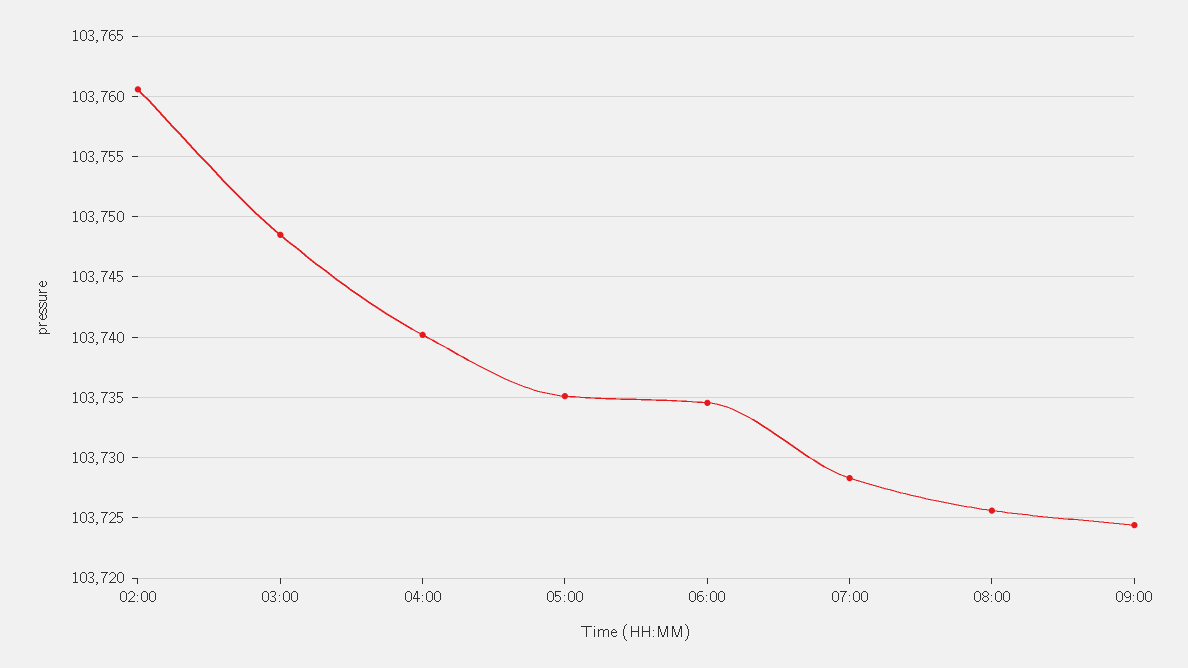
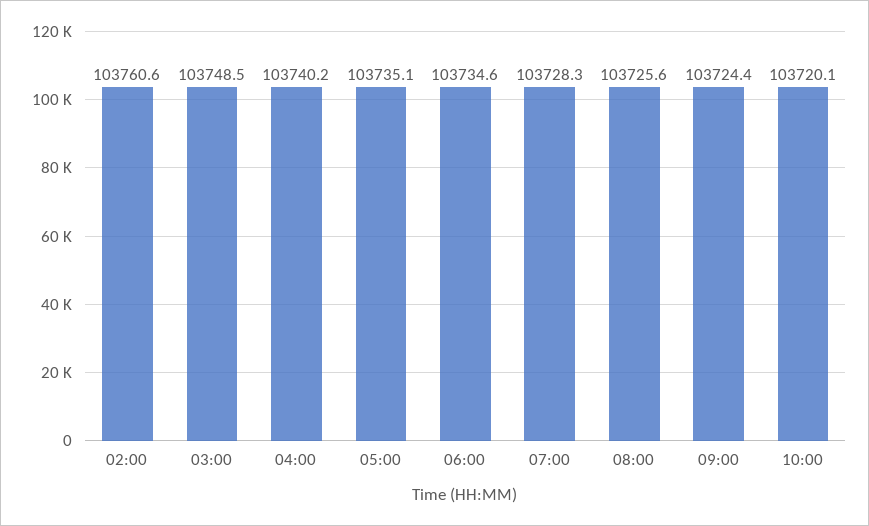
10:00: none -> 103720.1

